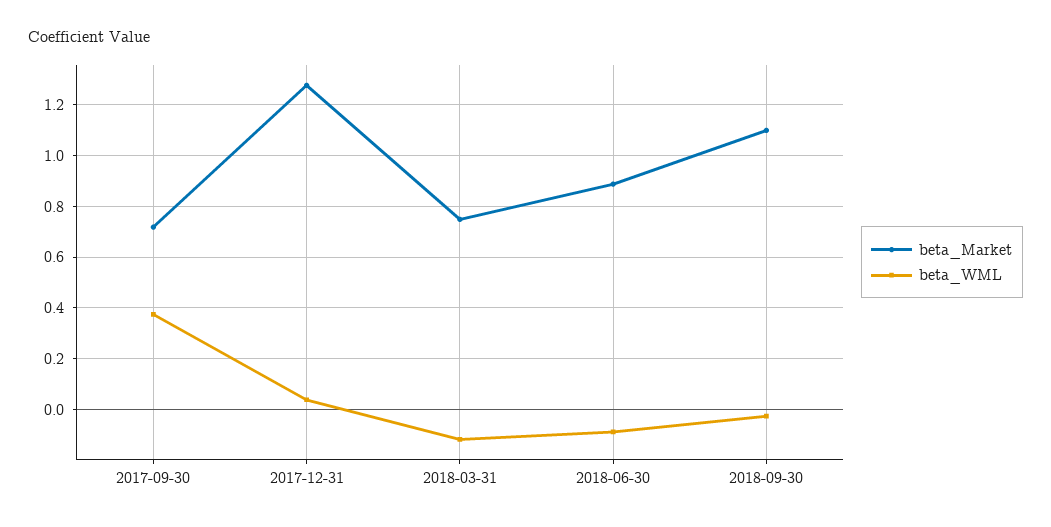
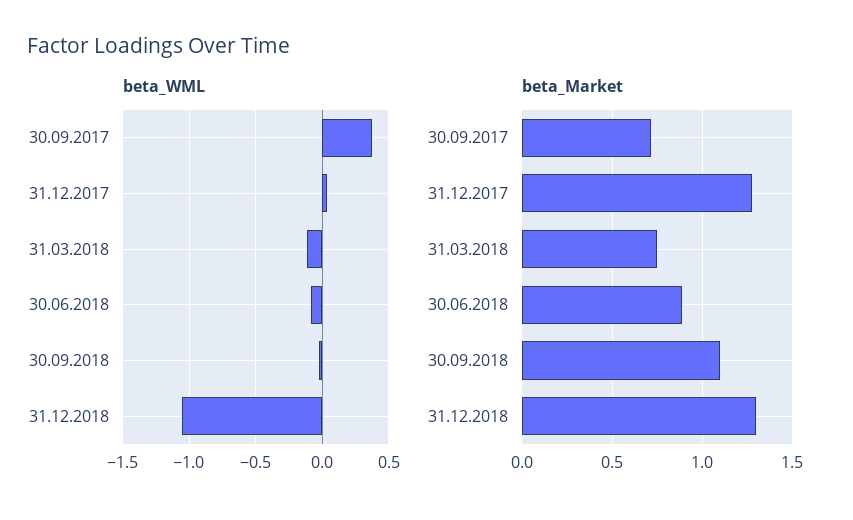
beta_WML, 31.12.2018: none -> -1.05
beta_Market, 31.12.2018: none -> 1.3

